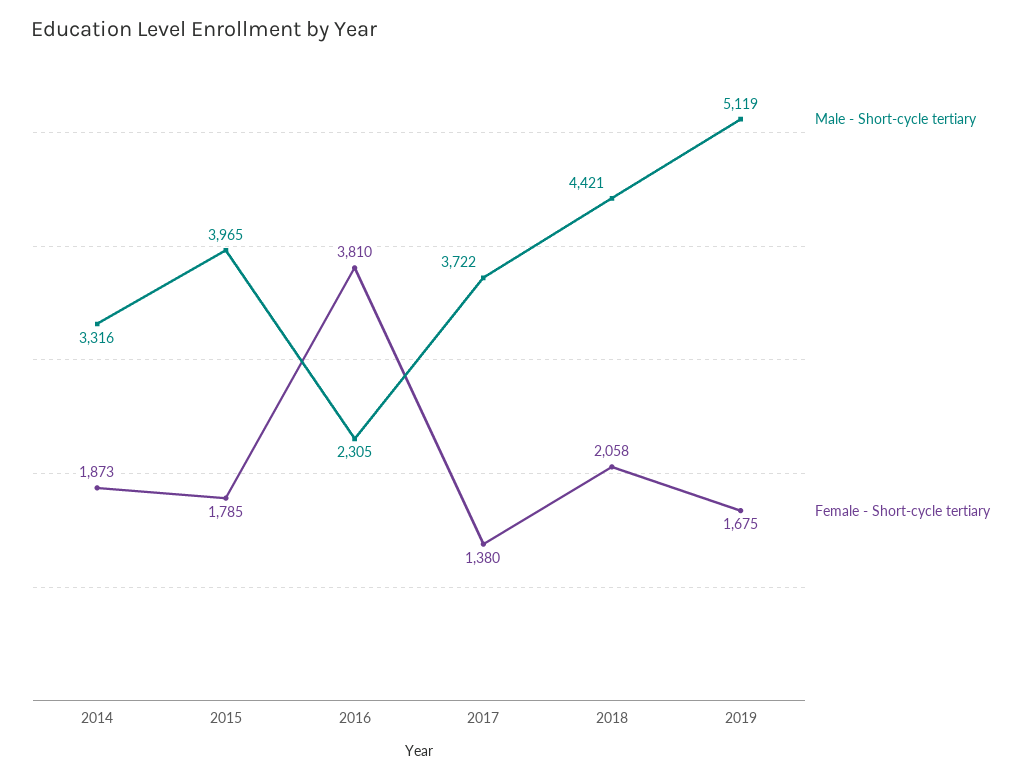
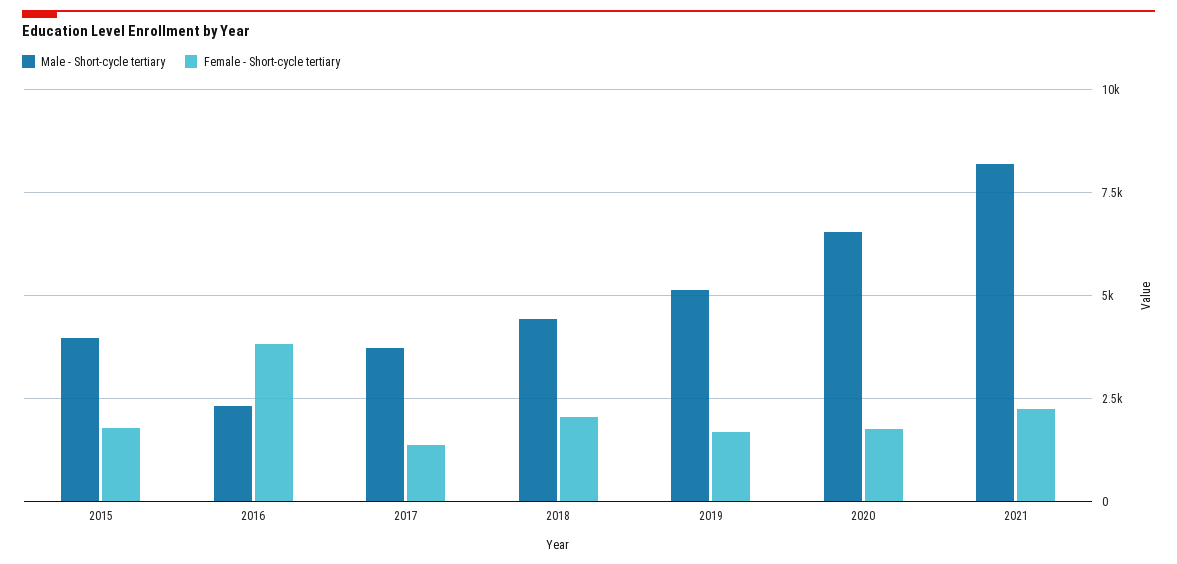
Male - Short-cycle tertiary, 2014: 3316 -> none
Female - Short-cycle tertiary, 2014: 1873 -> none
Male - Short-cycle tertiary, 2020: none -> 6500
Female - Short-cycle tertiary, 2020: none -> 1750
Male - Short-cycle tertiary, 2021: none -> 8250
Female - Short-cycle tertiary, 2021: none -> 2250

